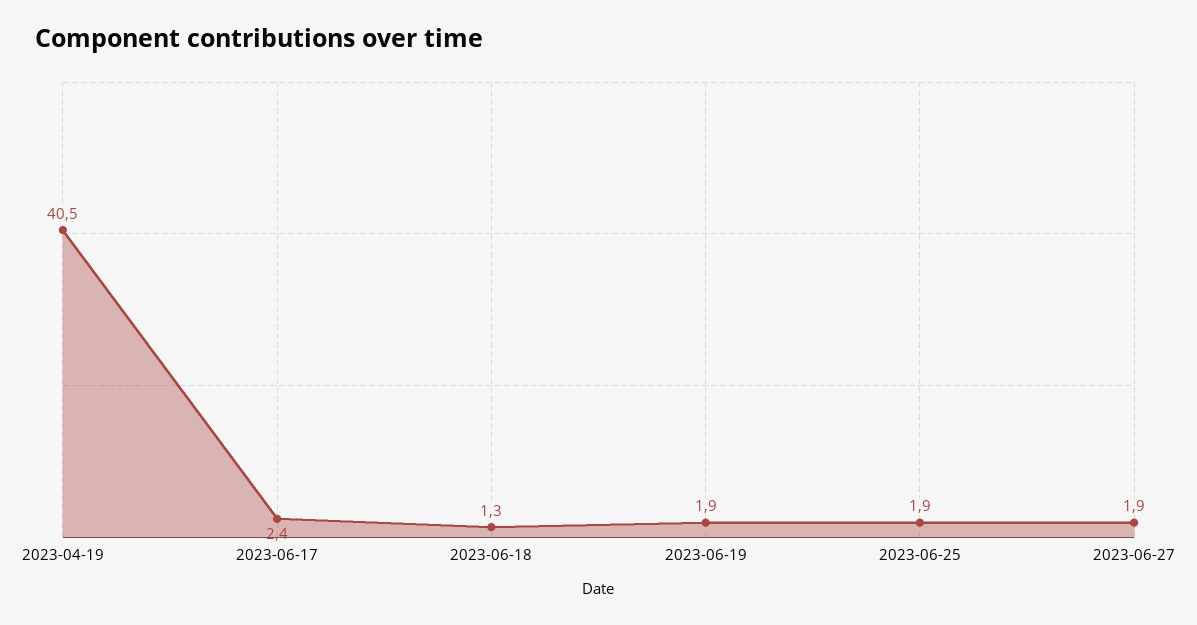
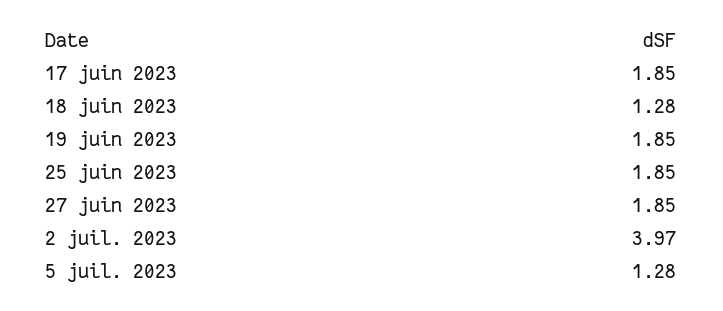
2023-04-19: 40.5 -> none
2023-06-17: 2.4 -> 1.85
2 juil. 2023: none -> 3.97
5 juil. 2023: none -> 1.28

